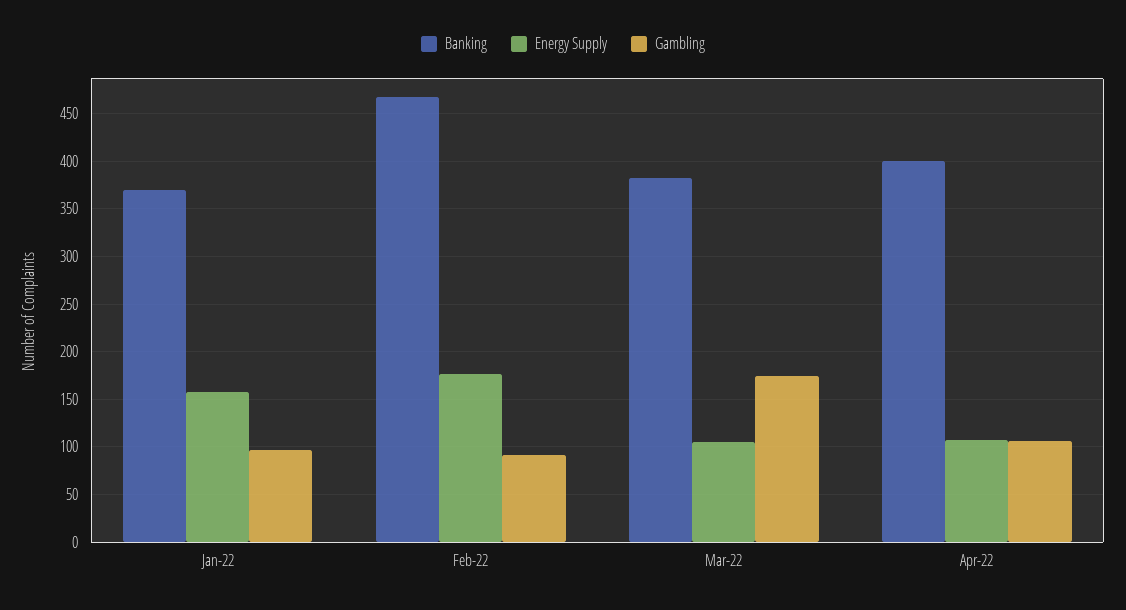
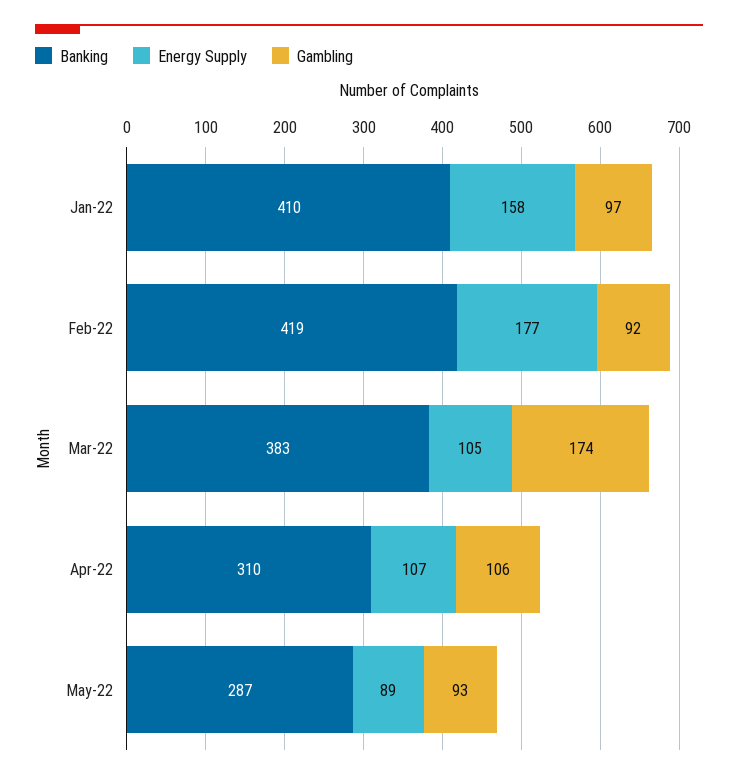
Banking, Jan-22: 370 -> 410
Banking, Feb-22: 470 -> 419
Banking, Apr-22: 400 -> 310
Banking, May-22: none -> 287
Energy Supply, May-22: none -> 89
Gambling, May-22: none -> 93

